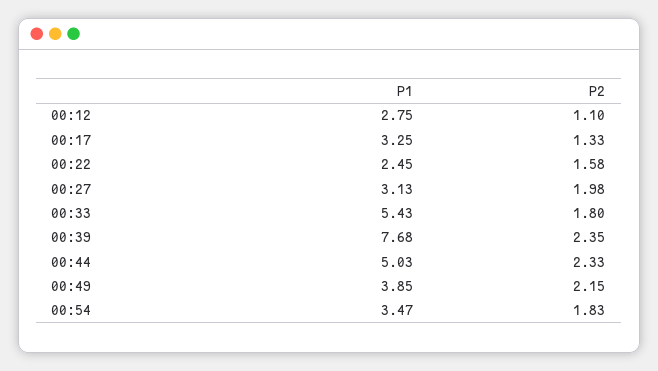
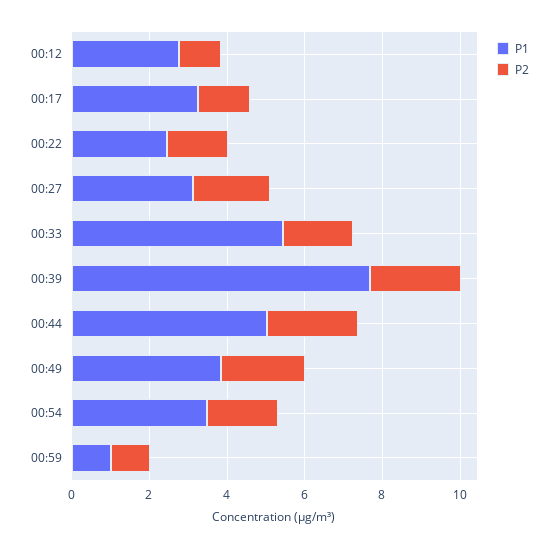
P1, 00:59: none -> 1
P2, 00:59: none -> 1

